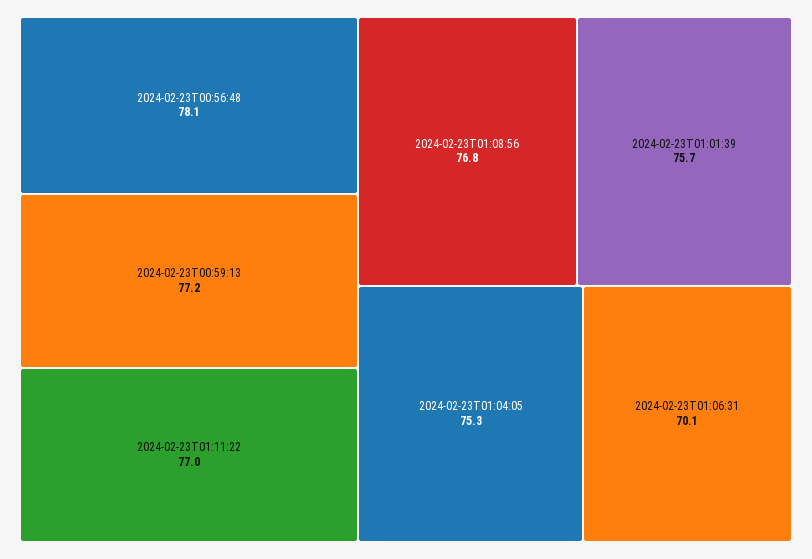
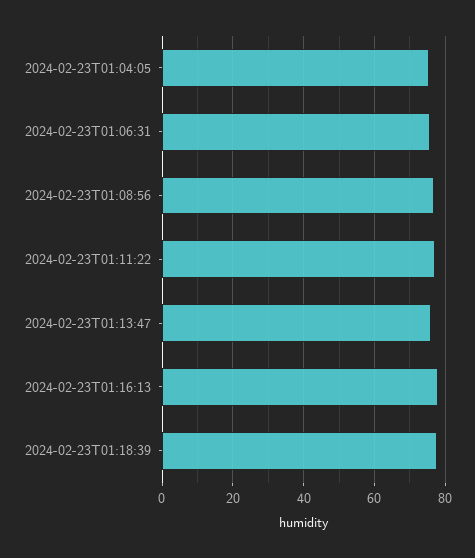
2024-02-23T00:56:48: 78.1 -> none
2024-02-23T00:59:13: 77.2 -> none
2024-02-23T01:01:39: 75.7 -> none
2024-02-23T01:06:31: 70.1 -> 76
2024-02-23T01:13:47: none -> 76
2024-02-23T01:16:13: none -> 78
2024-02-23T01:18:39: none -> 78

